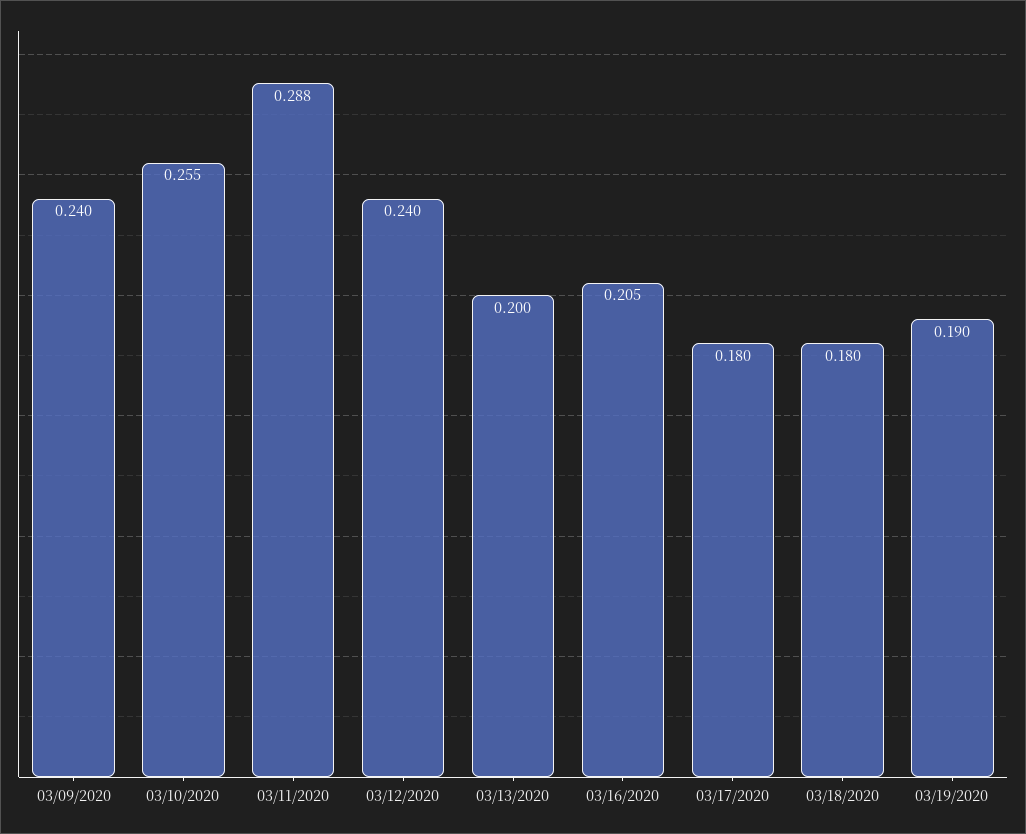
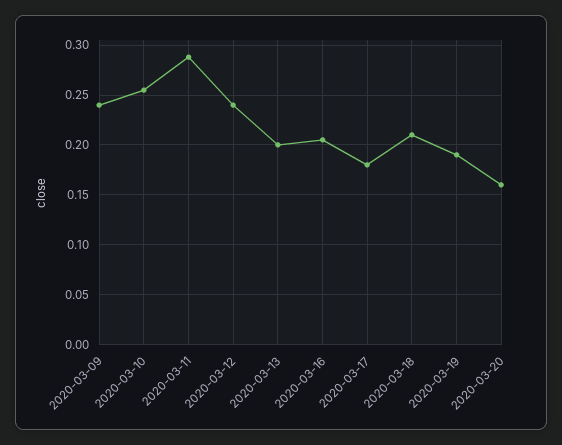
03/18/2020: 0.18 -> 0.21
2020-03-20: none -> 0.16

